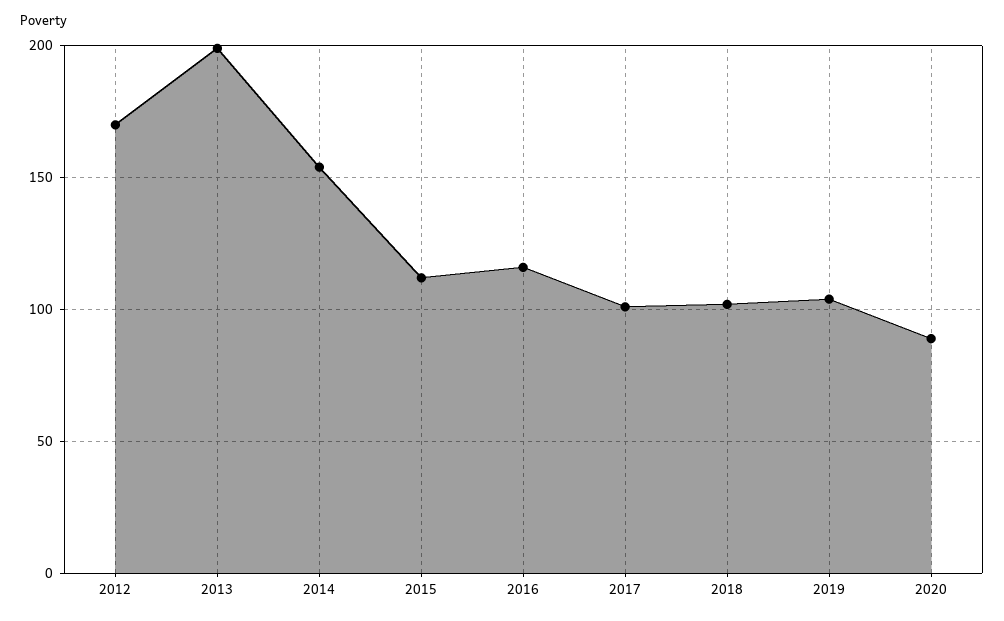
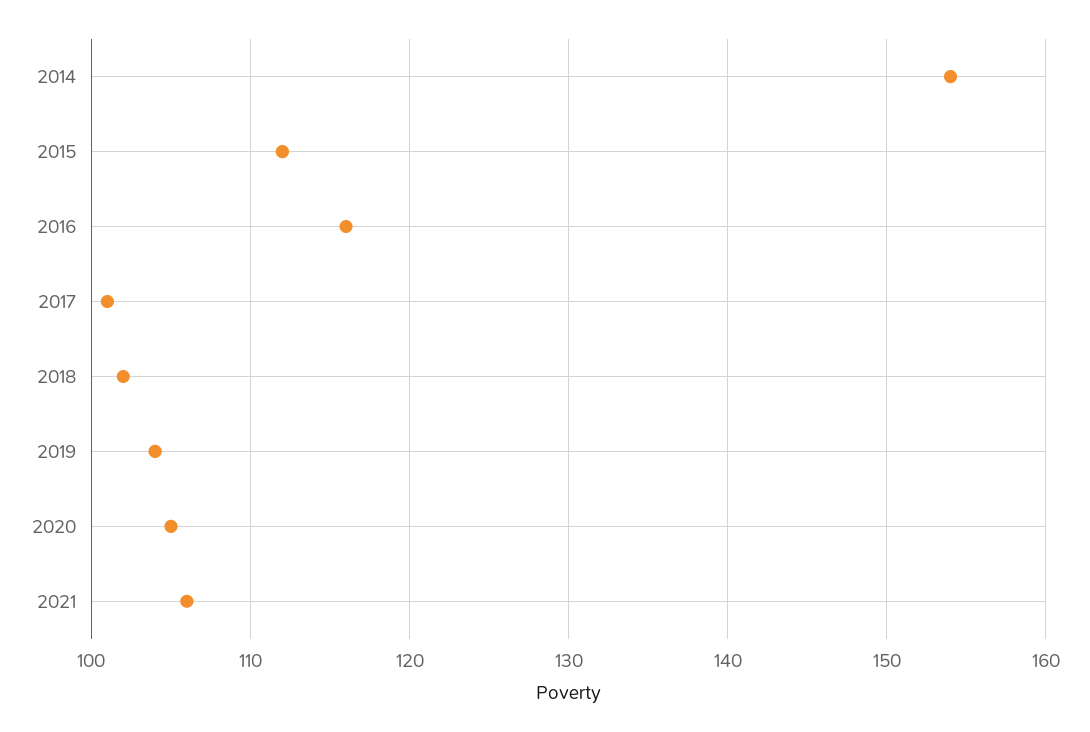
2012: 170 -> none
2013: 200 -> none
2020: 90 -> 105
2021: none -> 106

